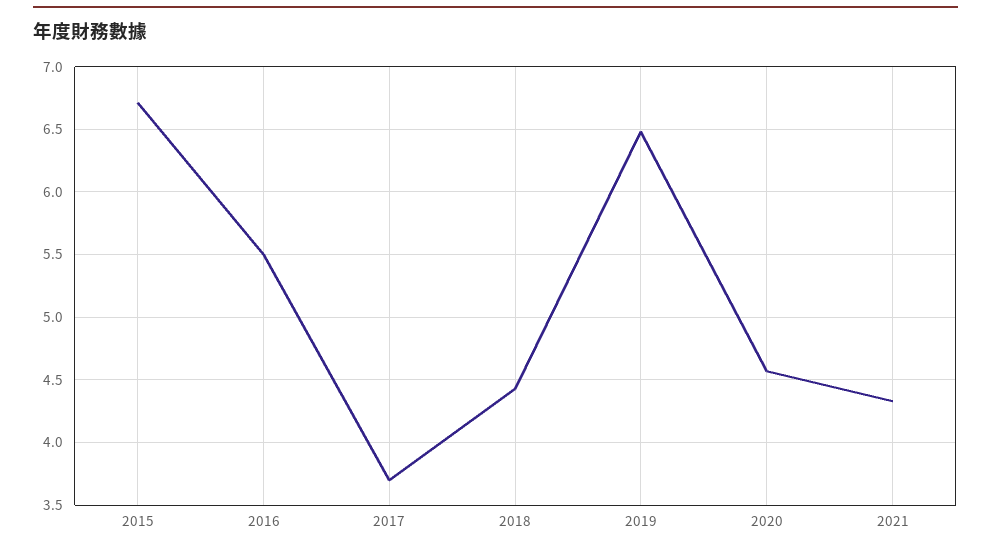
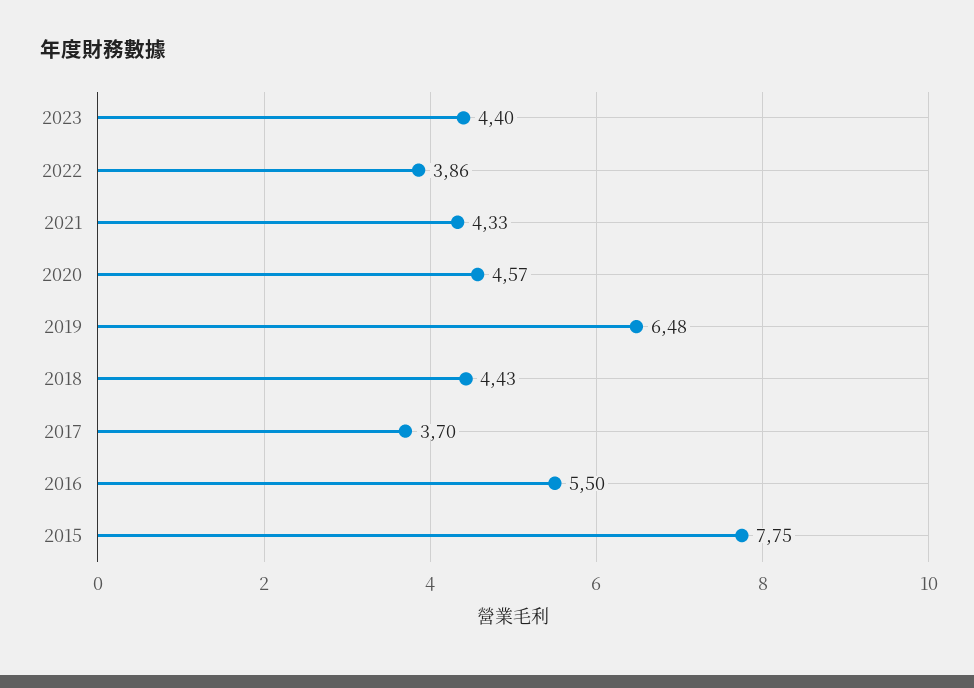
2015: 6.7 -> 7.75
2023: none -> 4.4
2022: none -> 3.86

